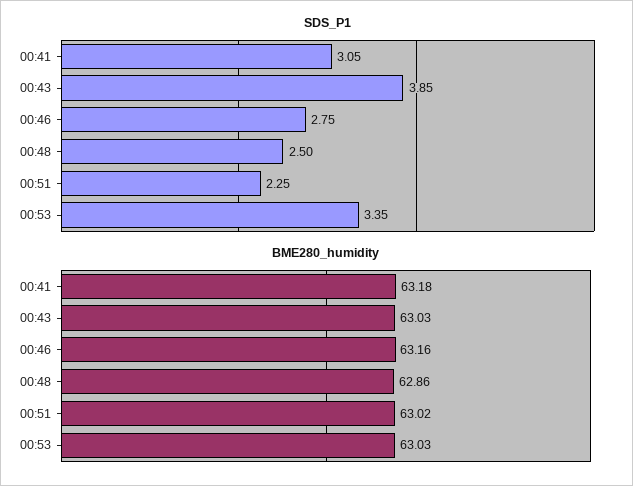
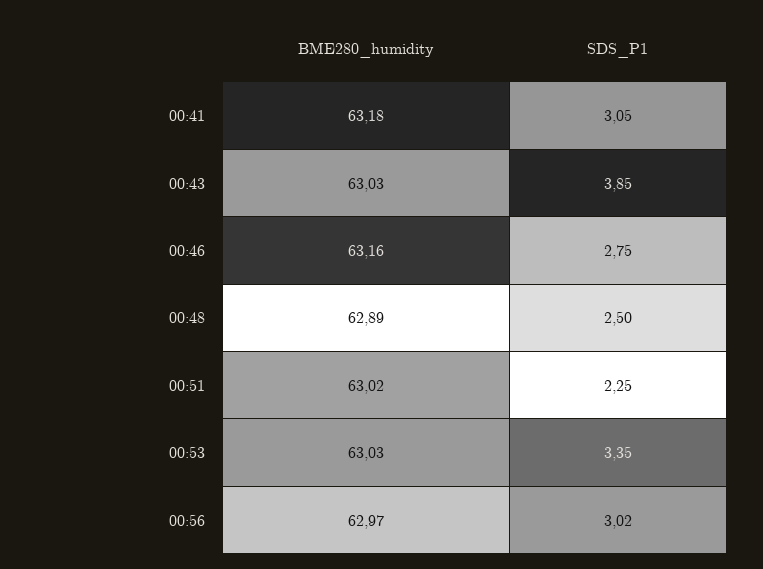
BME280_humidity, 00:48: 62.86 -> 62.89
BME280_humidity, 00:56: none -> 62.97
SDS_P1, 00:56: none -> 3.02

